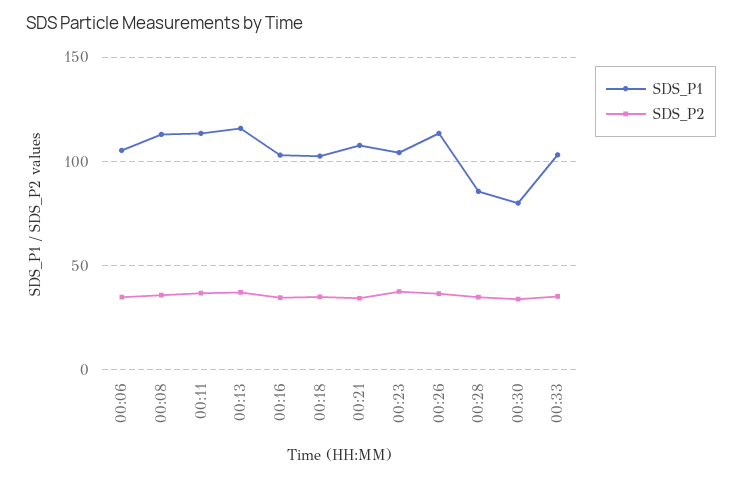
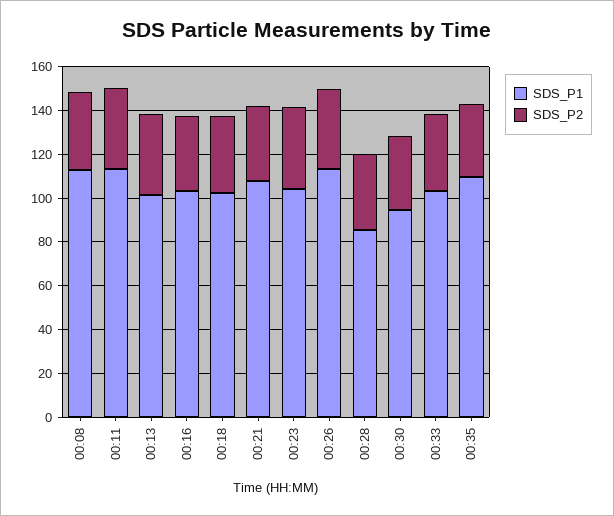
SDS_P1, 00:06: 105 -> none
SDS_P2, 00:06: 35 -> none
SDS_P1, 00:13: 115 -> 100
SDS_P1, 00:30: 80 -> 95
SDS_P1, 00:35: none -> 110
SDS_P2, 00:35: none -> 35

